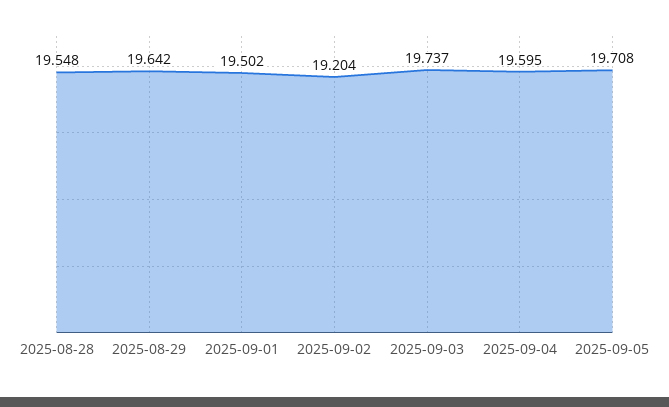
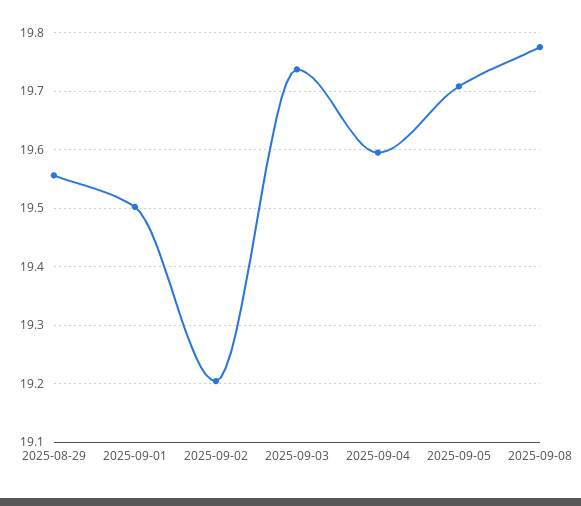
2025-08-28: 19.548 -> none
2025-08-29: 19.642 -> 19.56
2025-09-08: none -> 19.78

